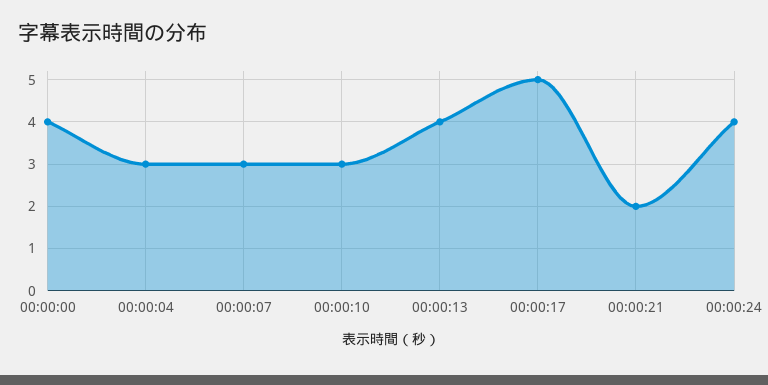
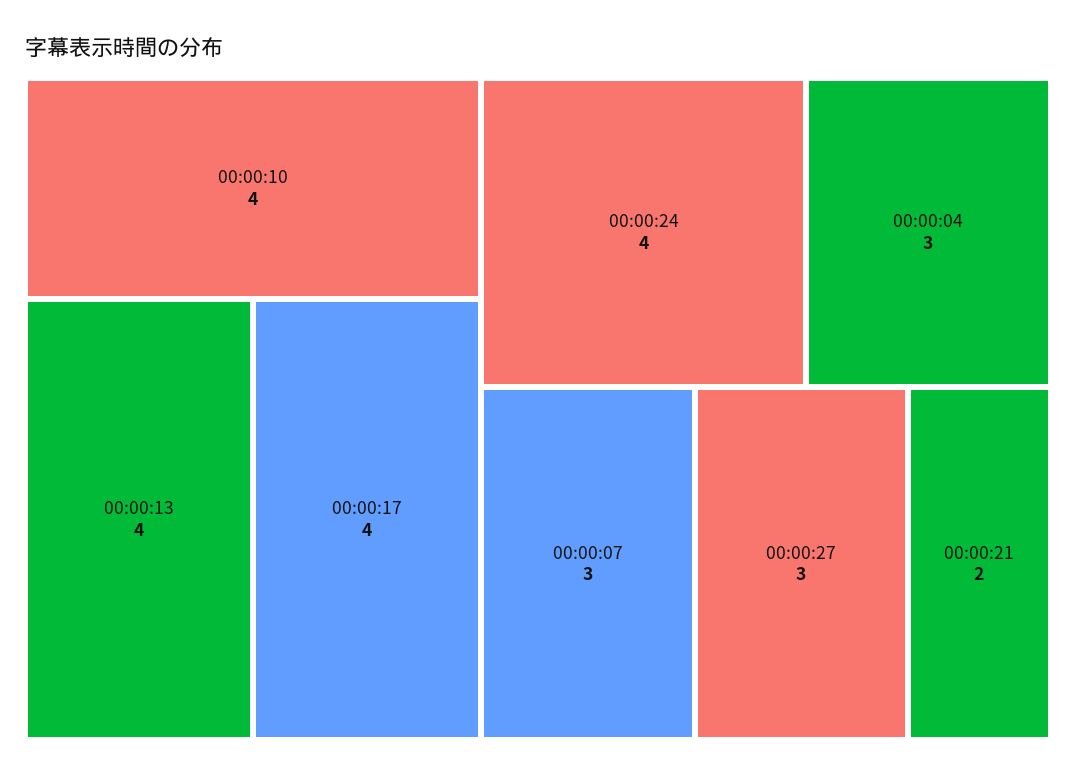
00:00:00: 4 -> none
00:00:10: 3 -> 4
00:00:17: 5 -> 4
00:00:27: none -> 3

